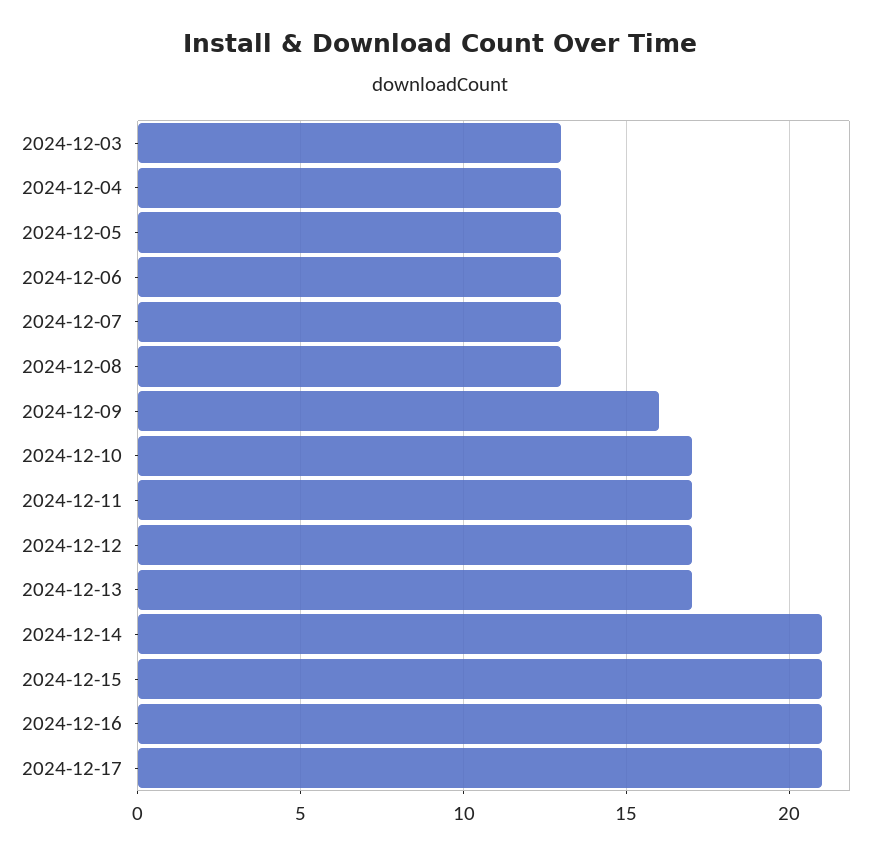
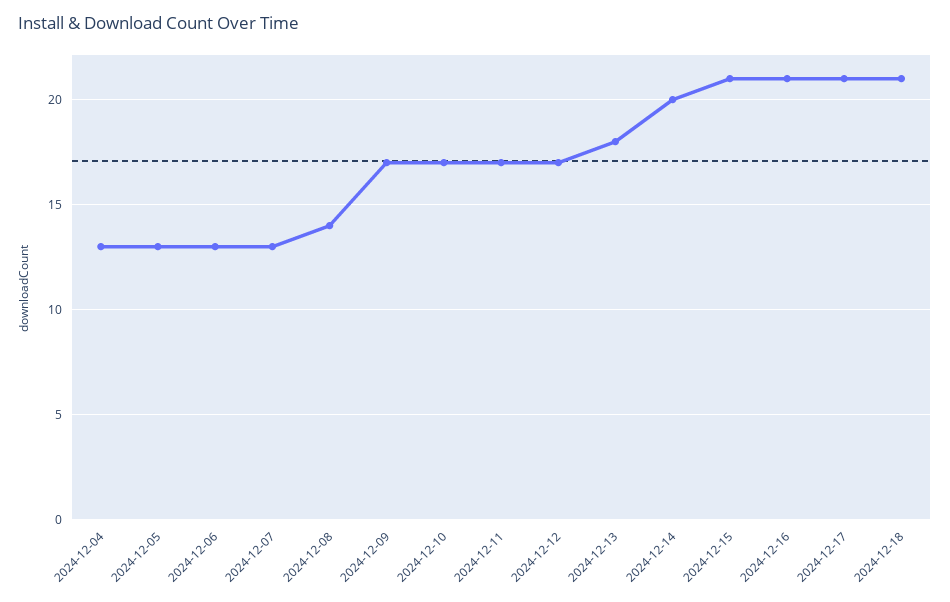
2024-12-03: 13 -> none
2024-12-08: 13 -> 14
2024-12-09: 16 -> 17
2024-12-13: 17 -> 18
2024-12-14: 21 -> 20
2024-12-18: none -> 21

